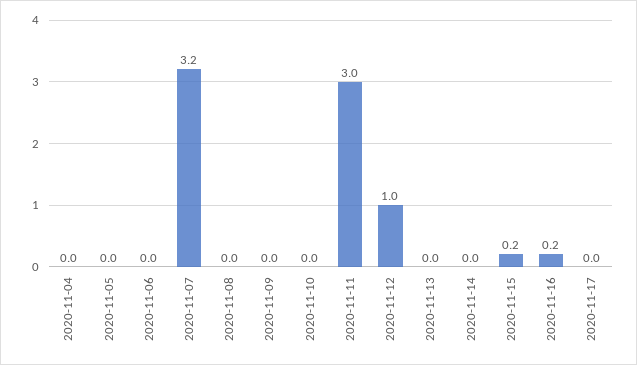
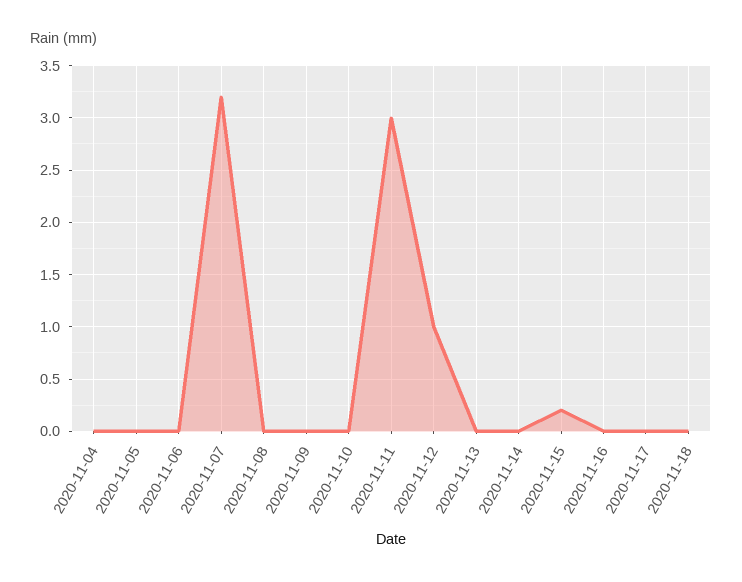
2020-11-16: 0.2 -> 0
2020-11-18: none -> 0

